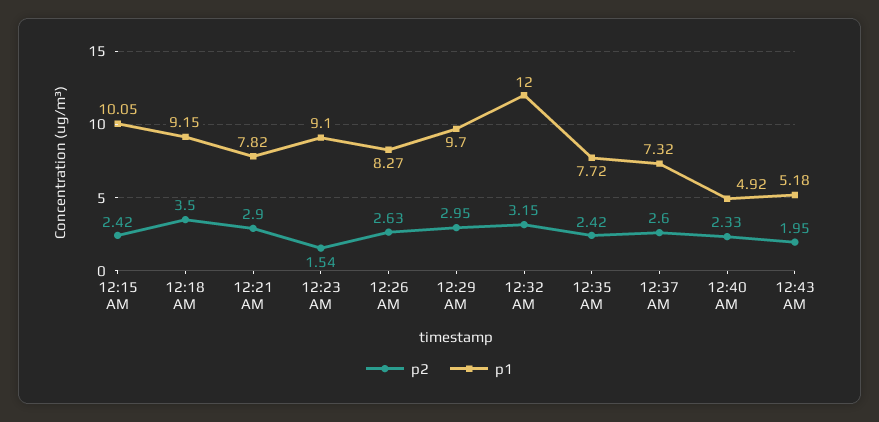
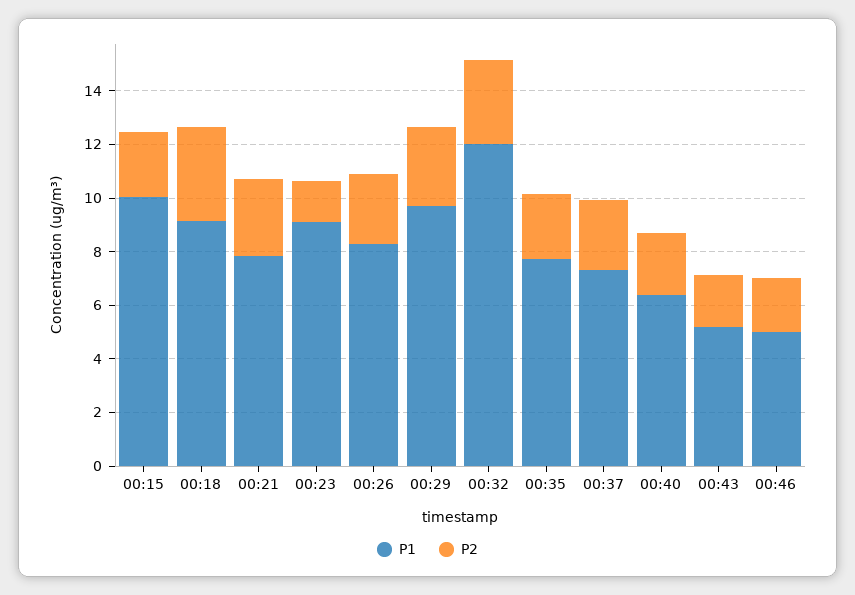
p1, 12:40 AM: 4.92 -> 6.5
p1, 00:46: none -> 5
p2, 00:46: none -> 2

